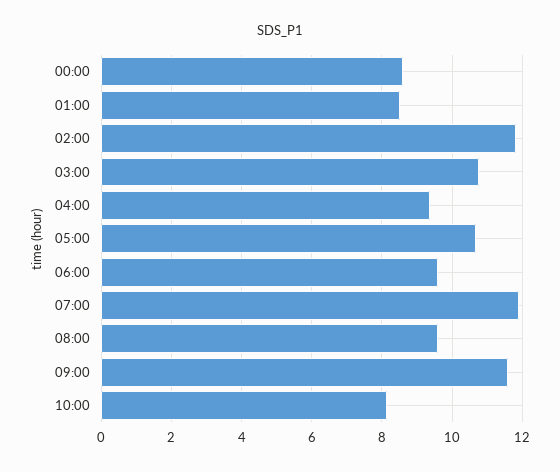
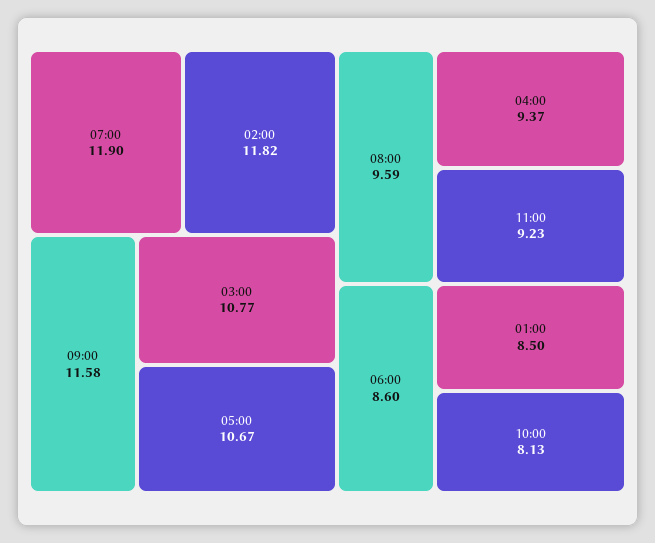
00:00: 8.6 -> none
06:00: 9.6 -> 8.6
11:00: none -> 9.23

